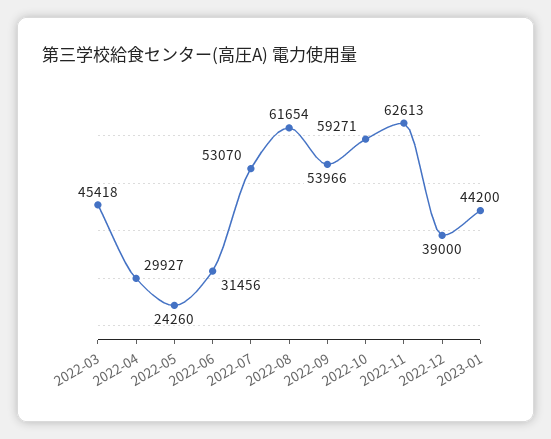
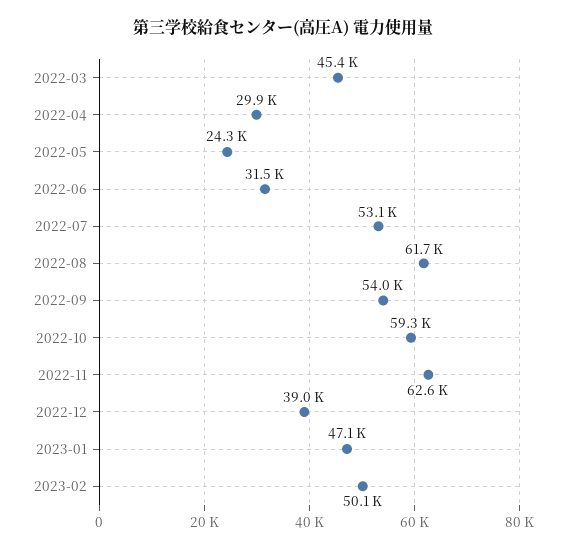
2023-01: 44200 -> 47100
2023-02: none -> 50100

